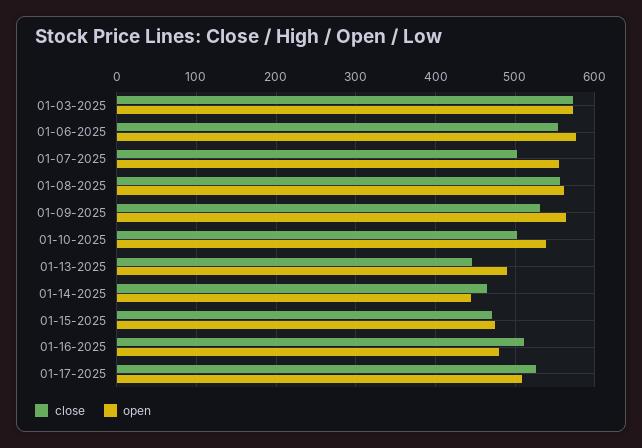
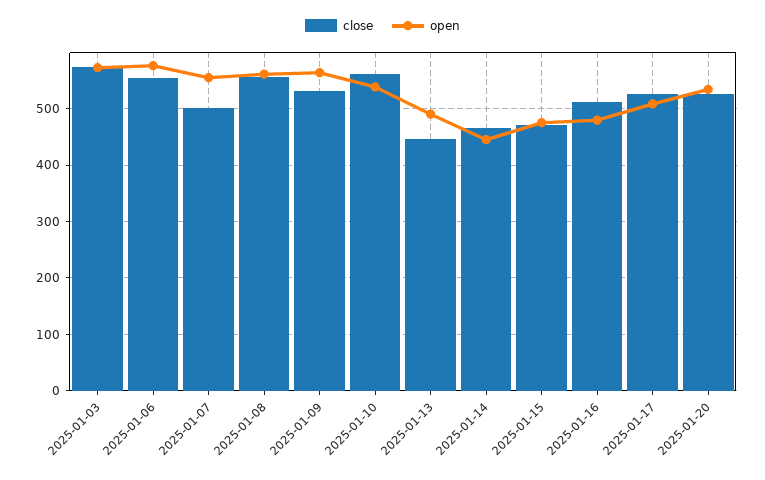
close, 01-10-2025: 500 -> 560
close, 2025-01-20: none -> 520
open, 2025-01-20: none -> 540

